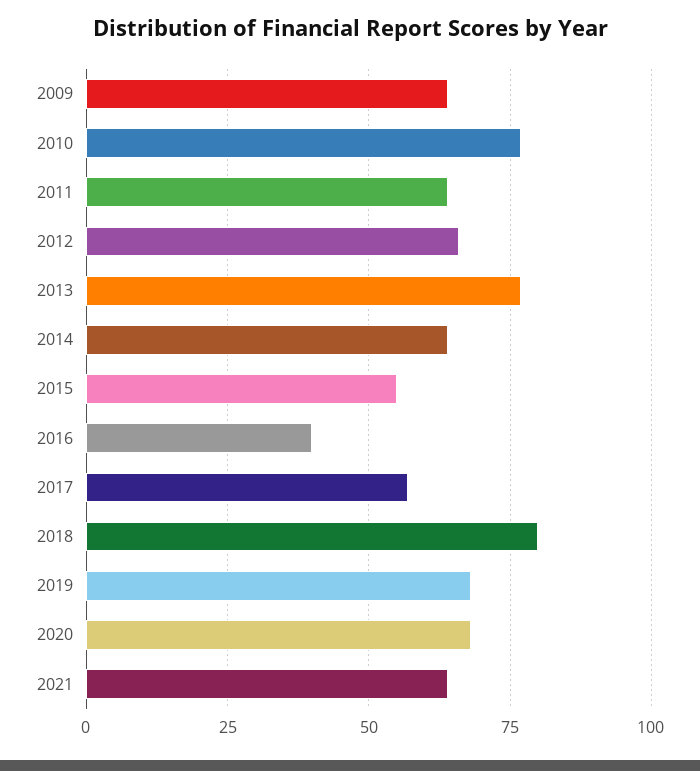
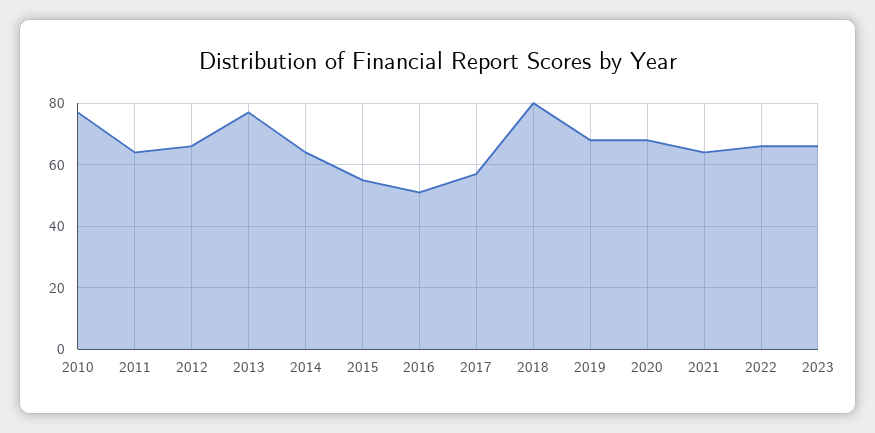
2009: 65 -> none
2016: 40 -> 50
2022: none -> 65
2023: none -> 65

